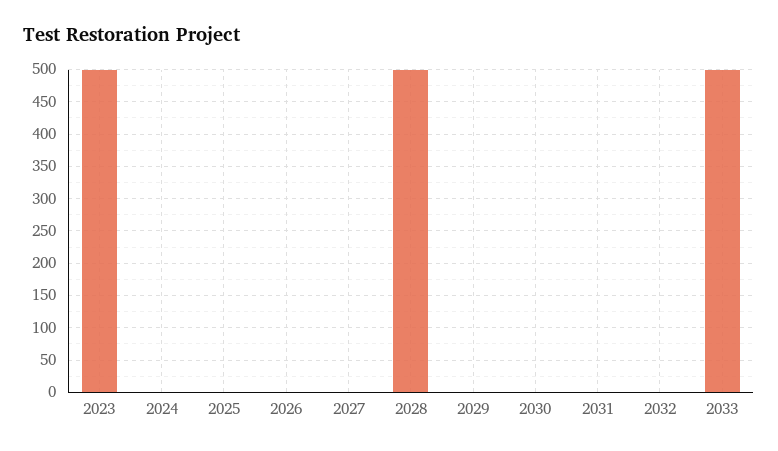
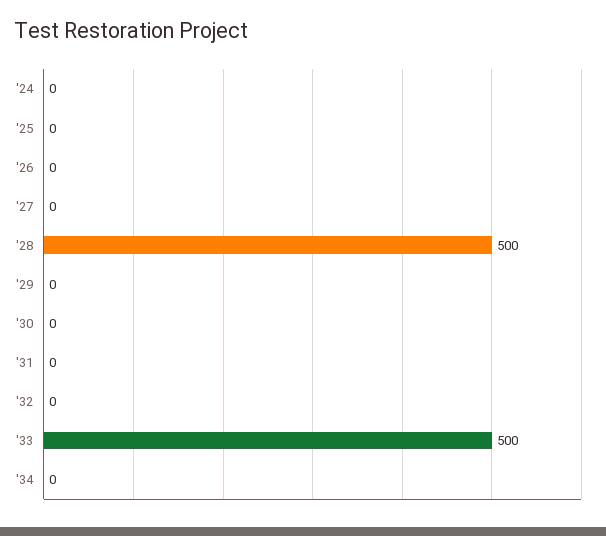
2023: 500 -> none
'34: none -> 0

